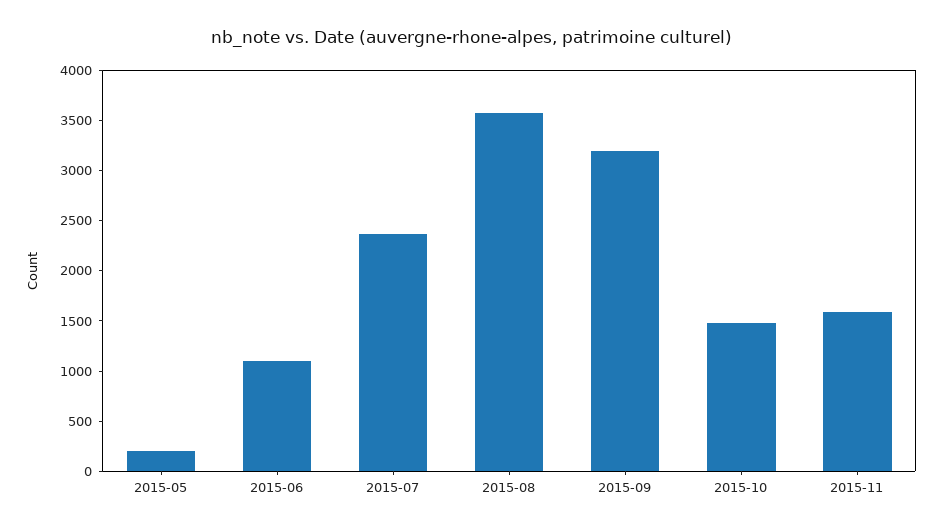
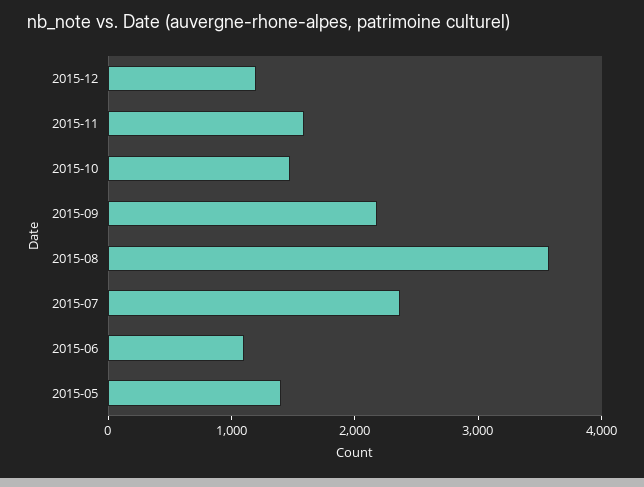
2015-05: 200 -> 1400
2015-09: 3200 -> 2200
2015-12: none -> 1200

